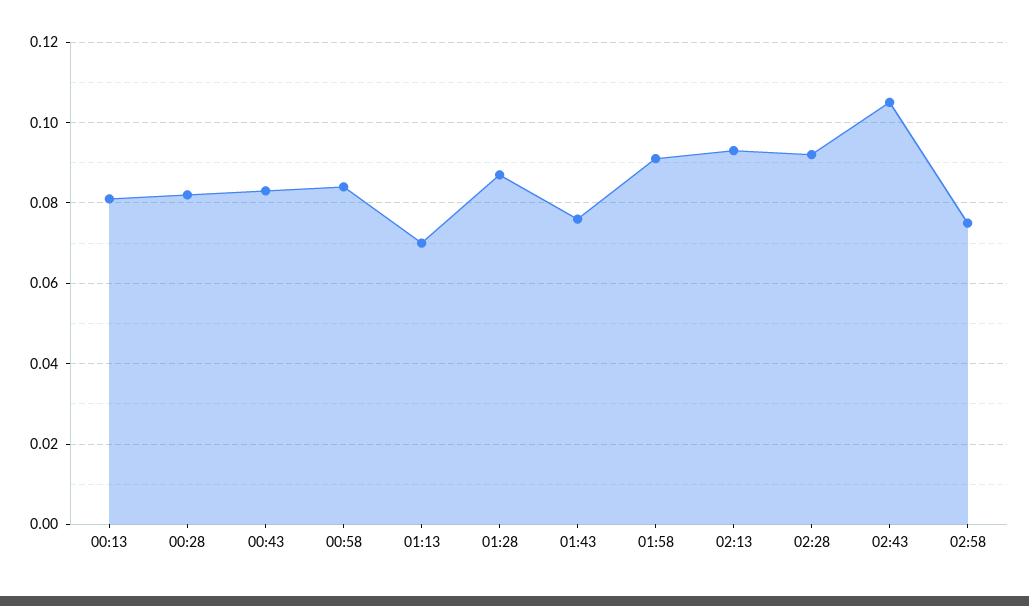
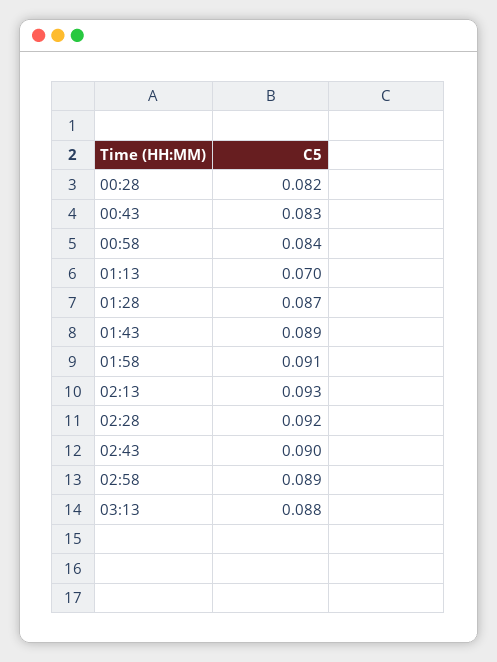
00:13: 0.08 -> none
01:43: 0.075 -> 0.089
02:43: 0.105 -> 0.09
02:58: 0.075 -> 0.089
03:13: none -> 0.088

